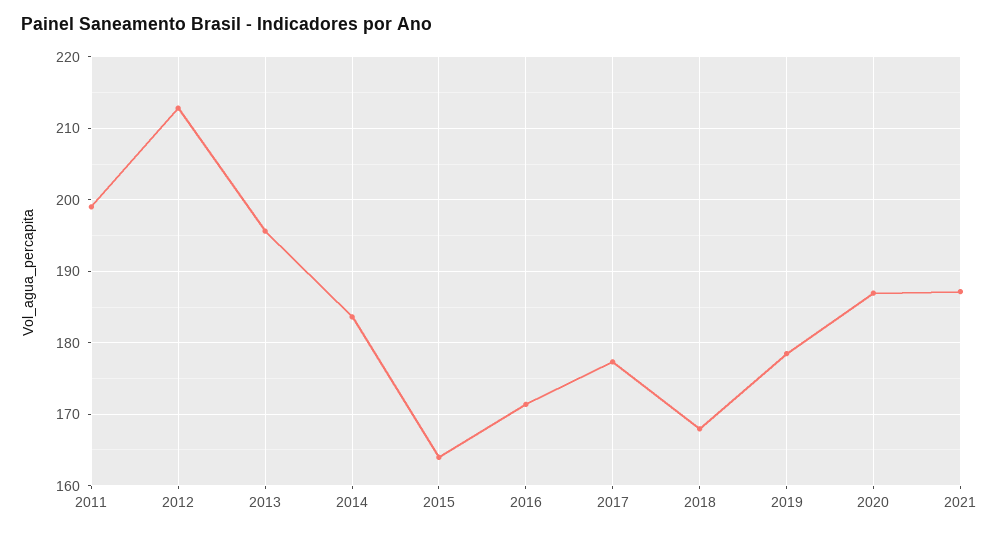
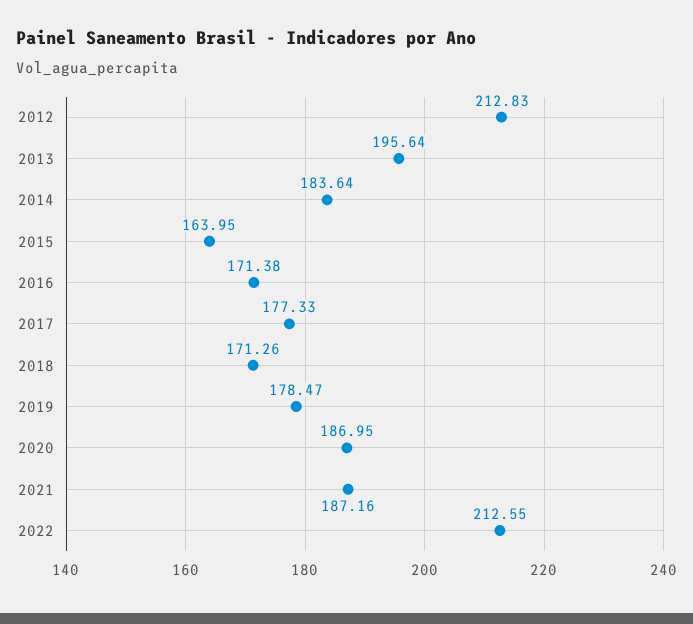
2011: 199 -> none
2018: 168 -> 171.26
2022: none -> 212.55

